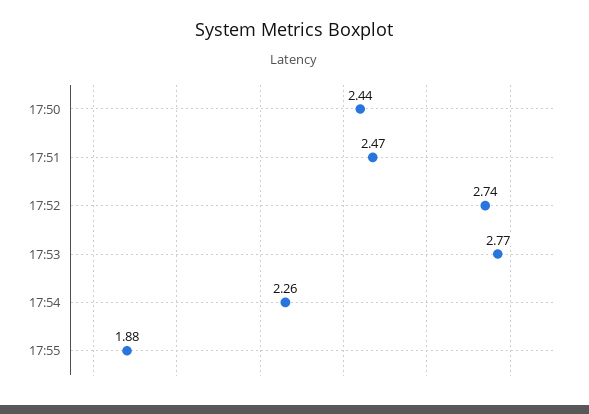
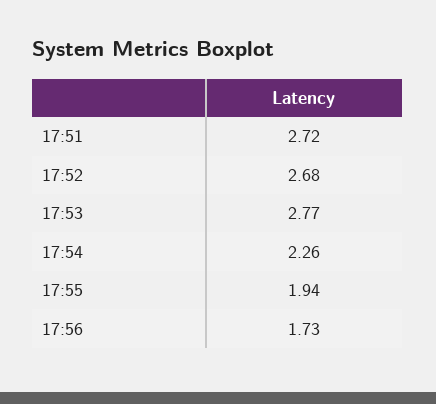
17:50: 2.44 -> none
17:51: 2.47 -> 2.72
17:52: 2.74 -> 2.68
17:55: 1.88 -> 1.94
17:56: none -> 1.73

